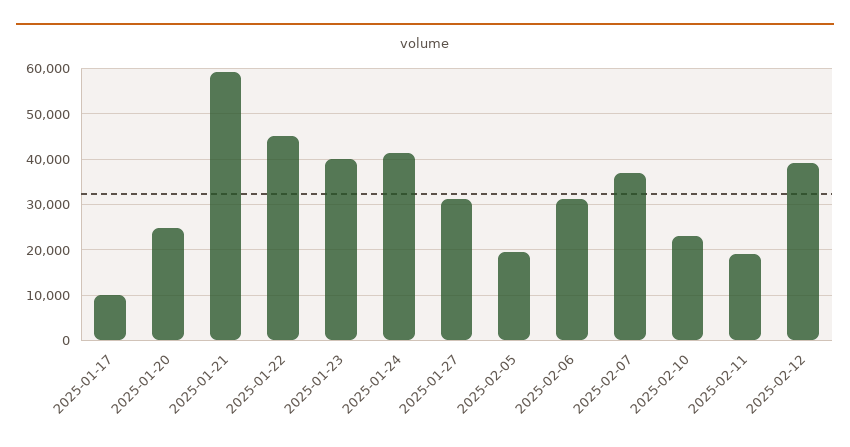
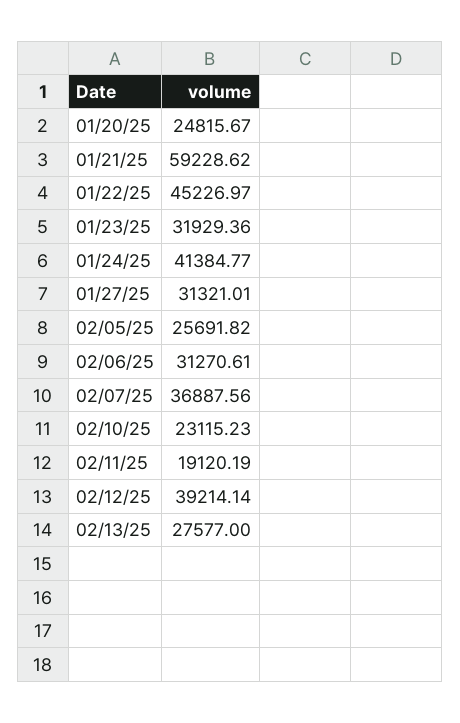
2025-01-17: 10000 -> none
2025-01-23: 40000 -> 31929.36
2025-02-05: 20000 -> 25691.82
02/13/25: none -> 27577

